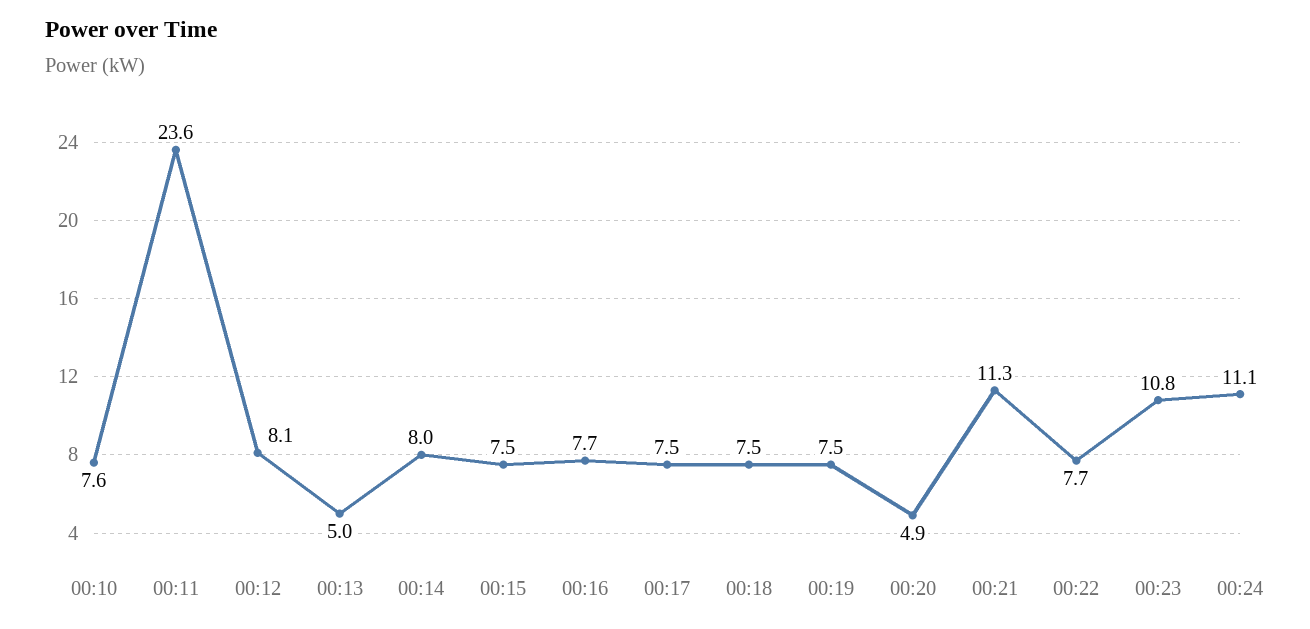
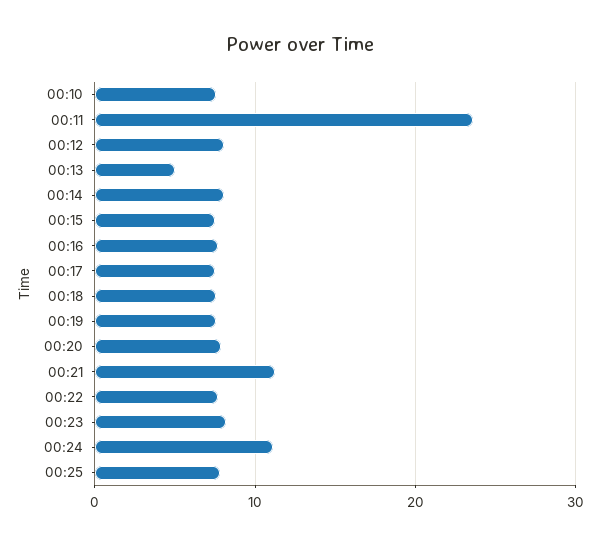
00:20: 4.9 -> 8
00:23: 10.8 -> 8
00:25: none -> 8

